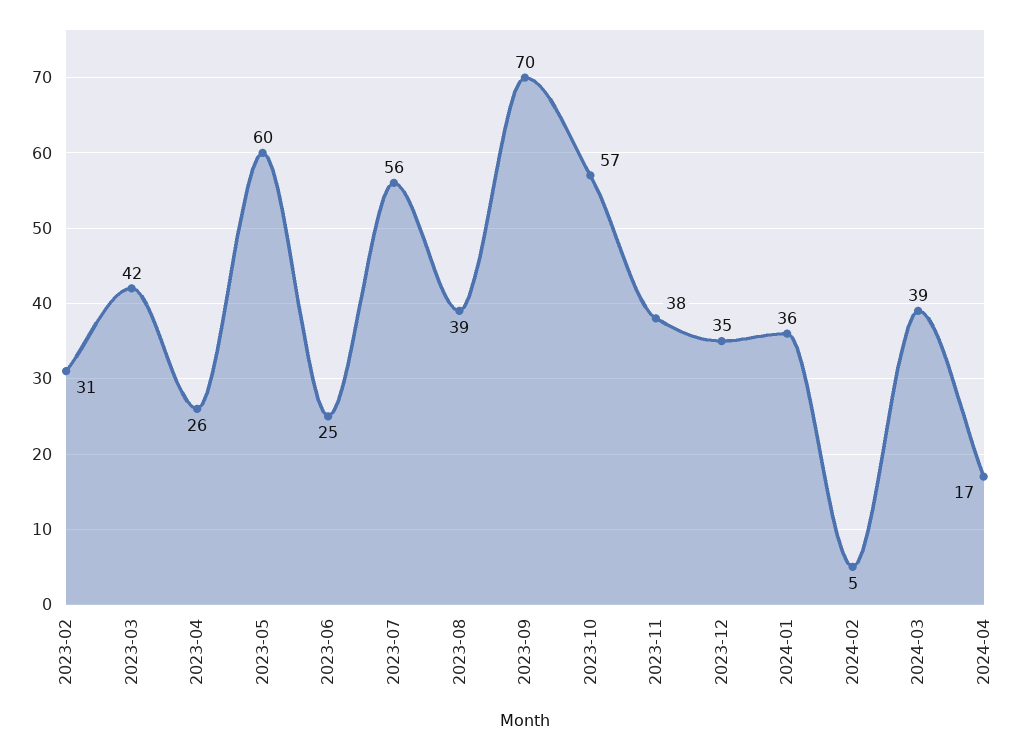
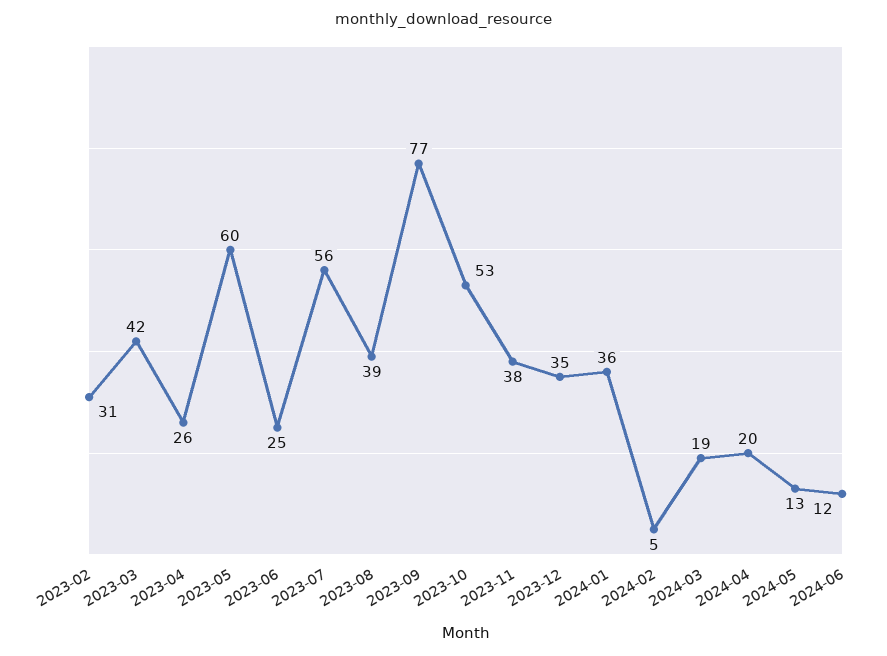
2023-09: 70 -> 77
2023-10: 57 -> 53
2024-03: 39 -> 19
2024-04: 17 -> 20
2024-05: none -> 13
2024-06: none -> 12

